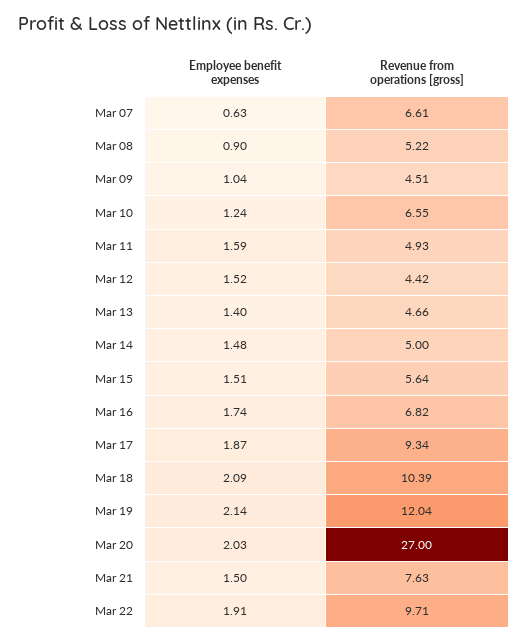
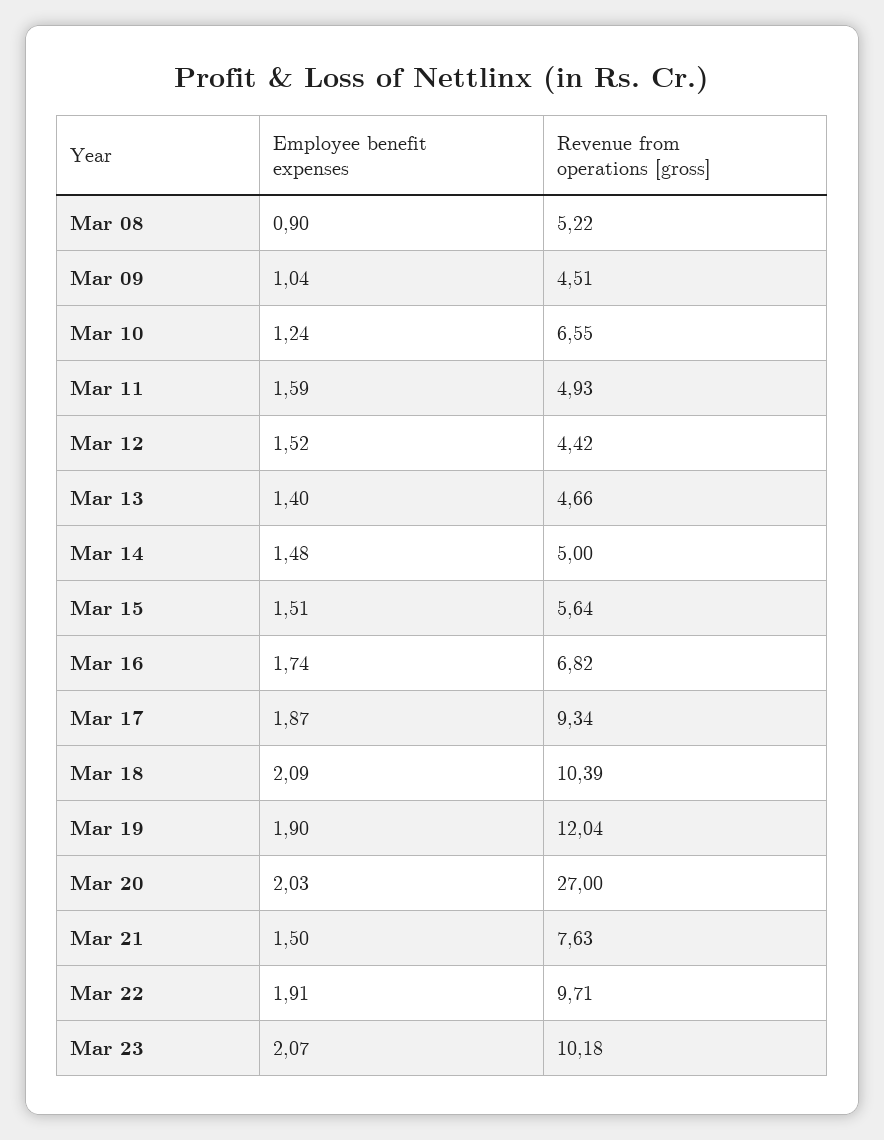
Employee benefit expenses, Mar 07: 0.63 -> none
Revenue from operations [gross], Mar 07: 6.61 -> none
Employee benefit expenses, Mar 19: 2.14 -> 1.9
Employee benefit expenses, Mar 23: none -> 2.07
Revenue from operations [gross], Mar 23: none -> 10.18

